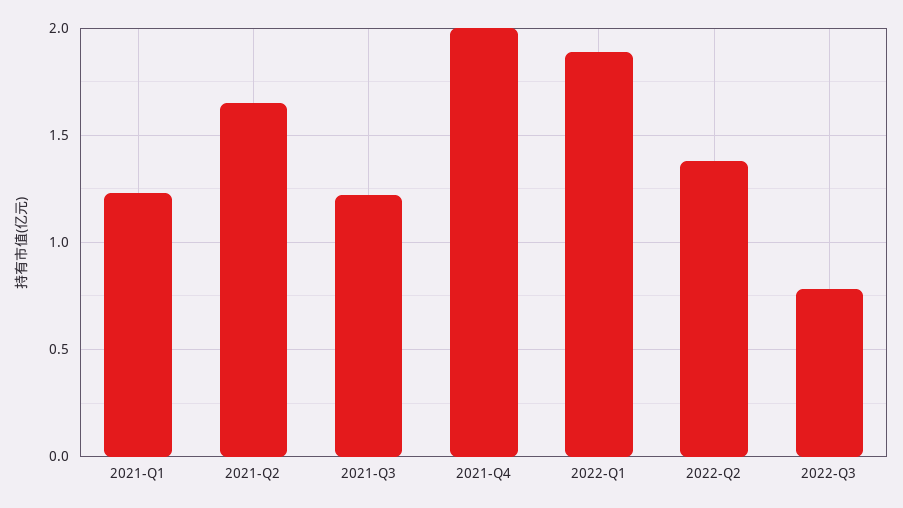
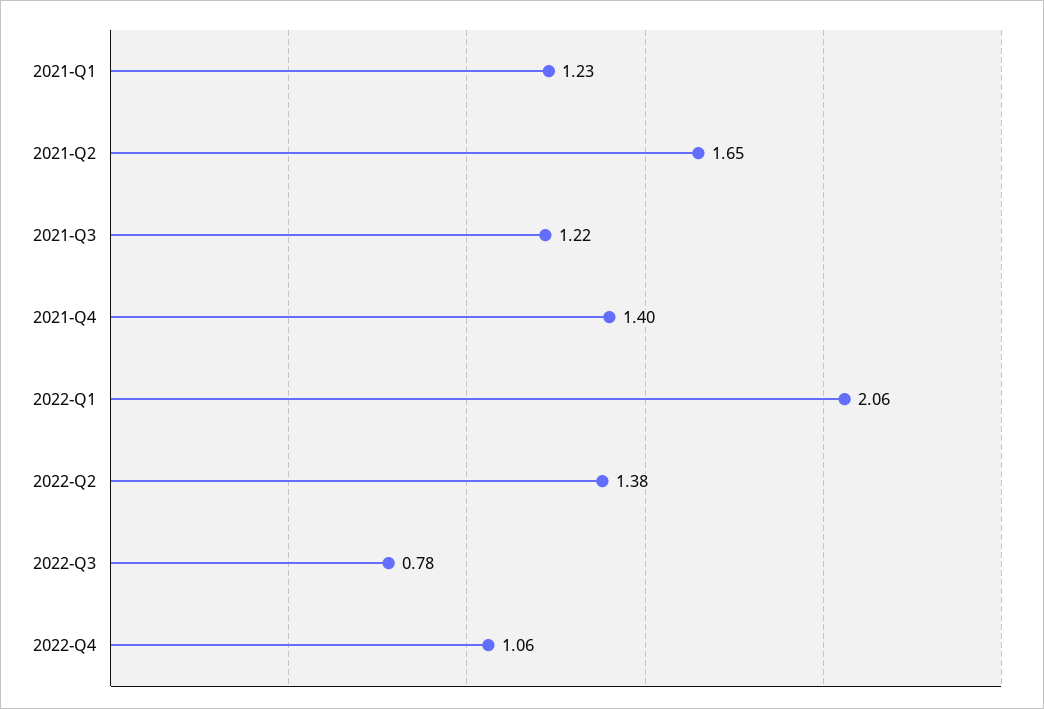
2021-Q4: 2 -> 1.4
2022-Q1: 1.9 -> 2.06
2022-Q4: none -> 1.06

